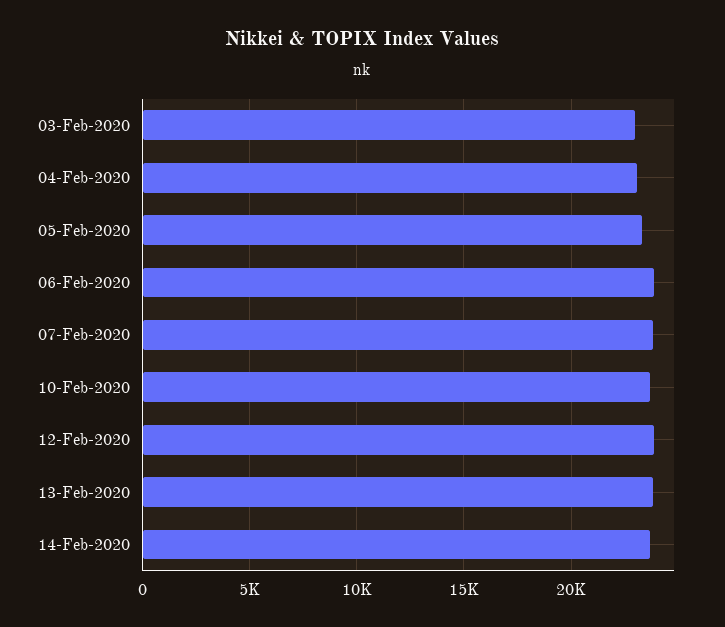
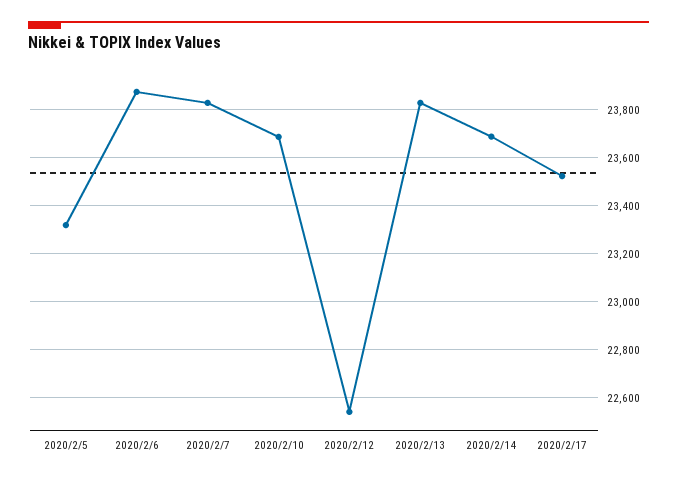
03-Feb-2020: 23000 -> none
04-Feb-2020: 23000 -> none
12-Feb-2020: 24000 -> 22550
2020/2/17: none -> 23525

